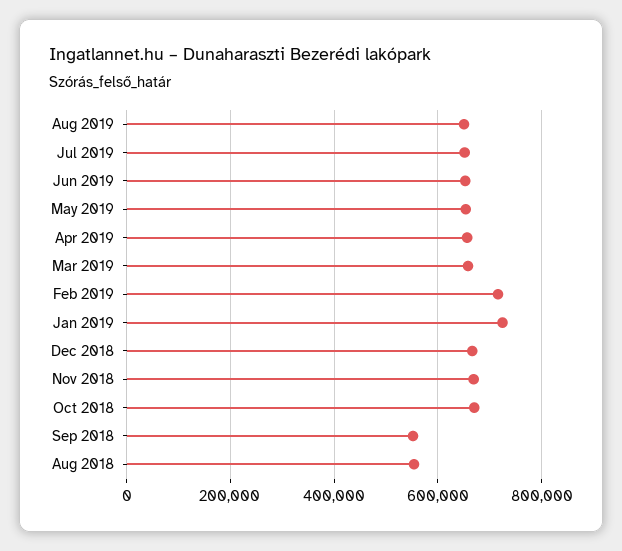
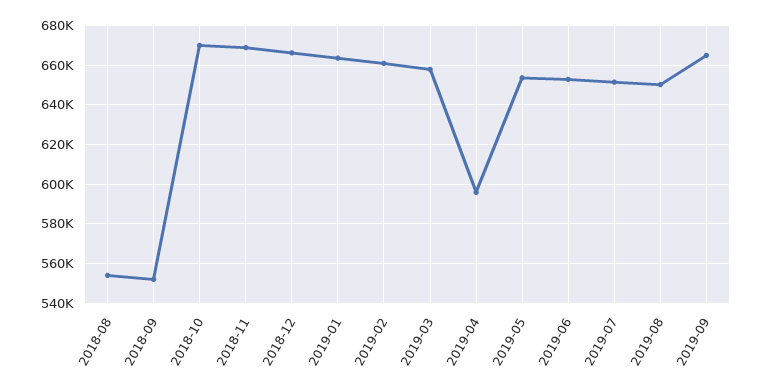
Apr 2019: 660000 -> 595000
Feb 2019: 720000 -> 660000
Jan 2019: 720000 -> 665000
2019-09: none -> 665000

